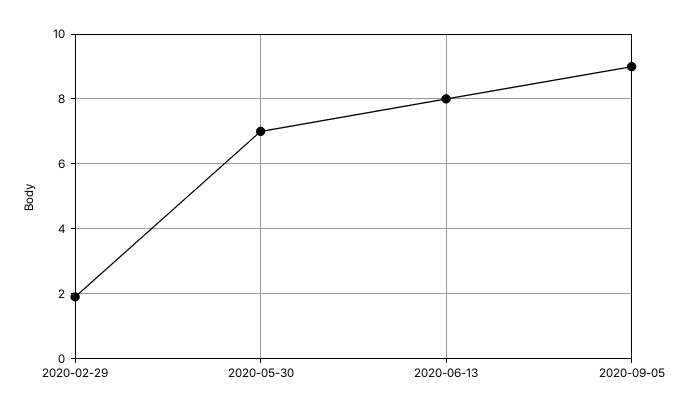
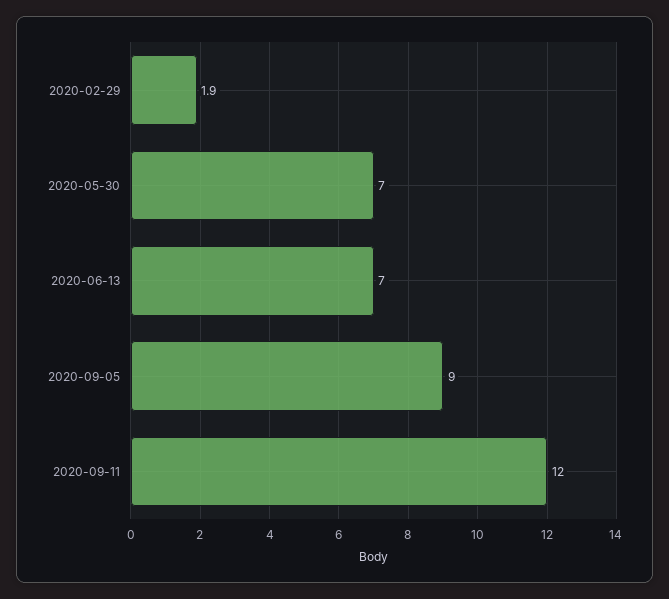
2020-06-13: 8 -> 7
2020-09-11: none -> 12

